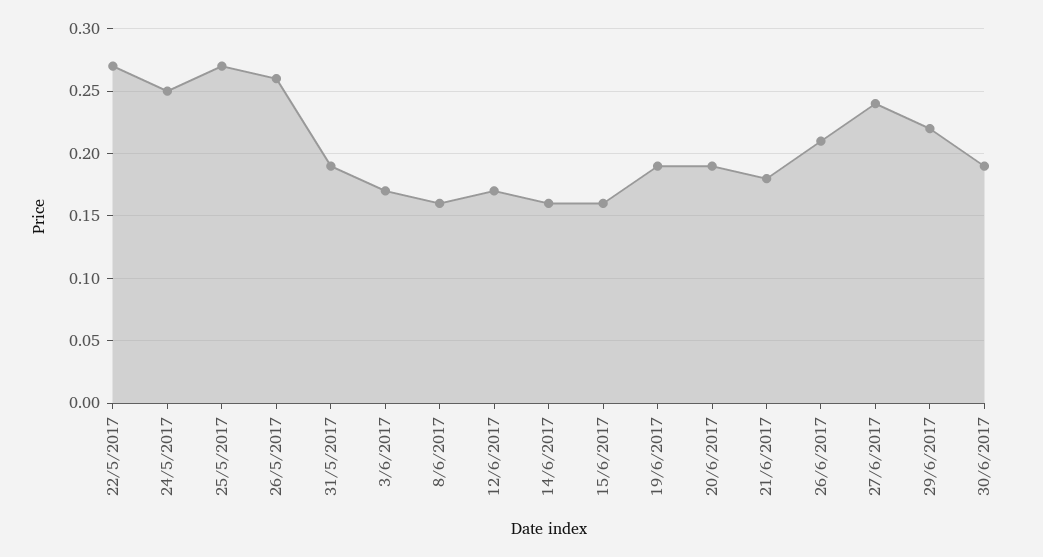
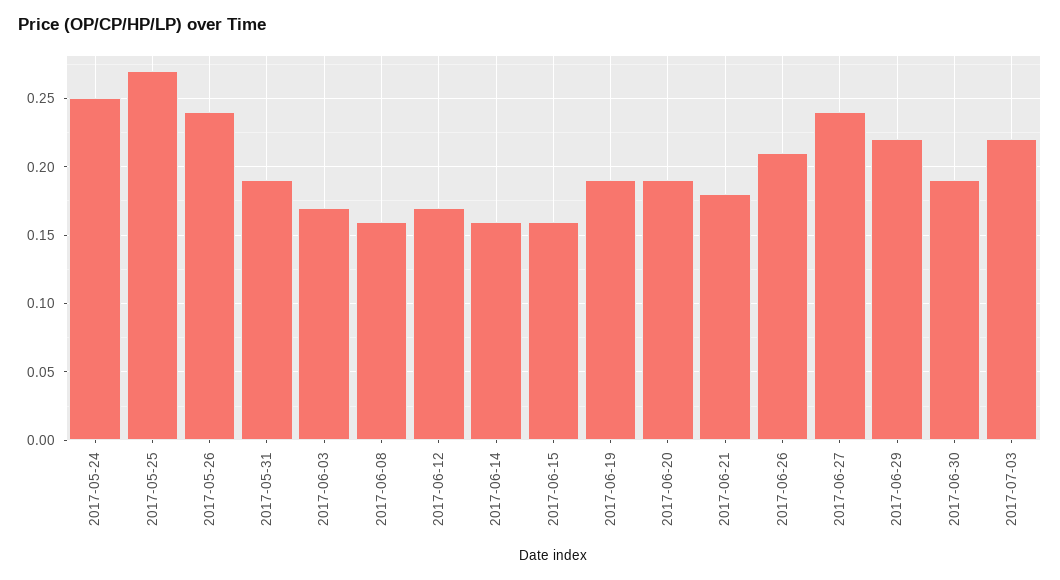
22/5/2017: 0.27 -> none
26/5/2017: 0.26 -> 0.24
2017-07-03: none -> 0.22

